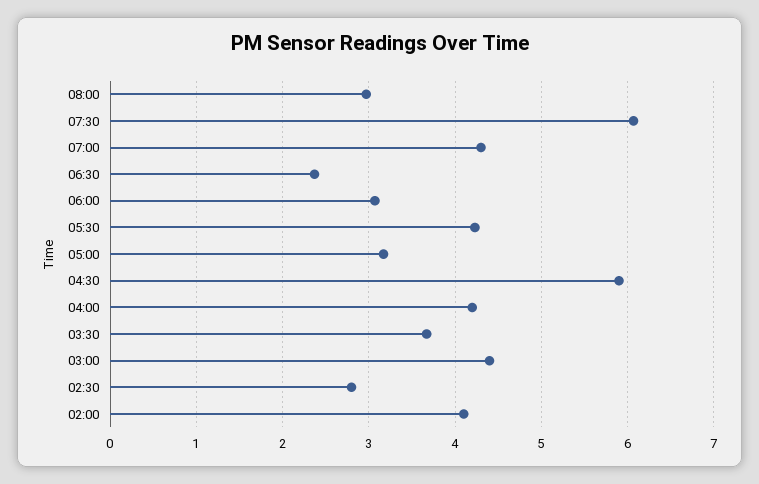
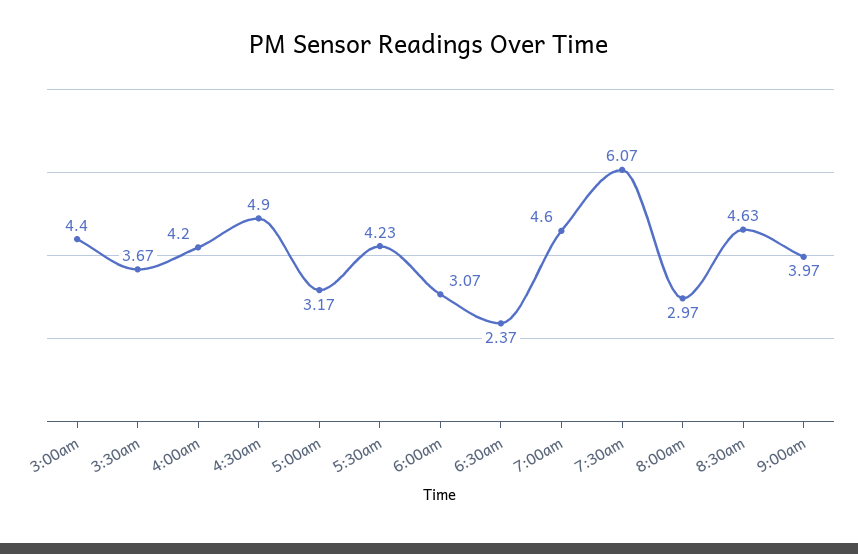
07:00: 4.3 -> 4.6
04:30: 5.9 -> 4.9
02:30: 2.8 -> none
02:00: 4.1 -> none
8:30am: none -> 4.63
9:00am: none -> 3.97

